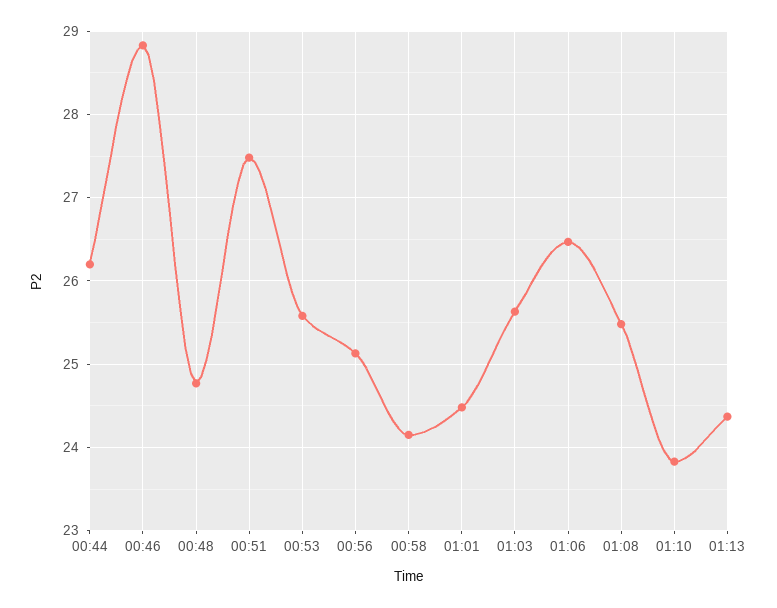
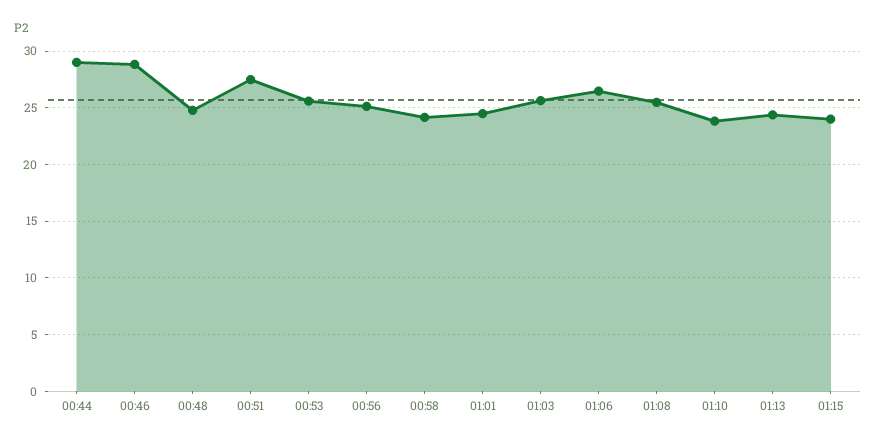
00:44: 26.2 -> 29
01:15: none -> 24

